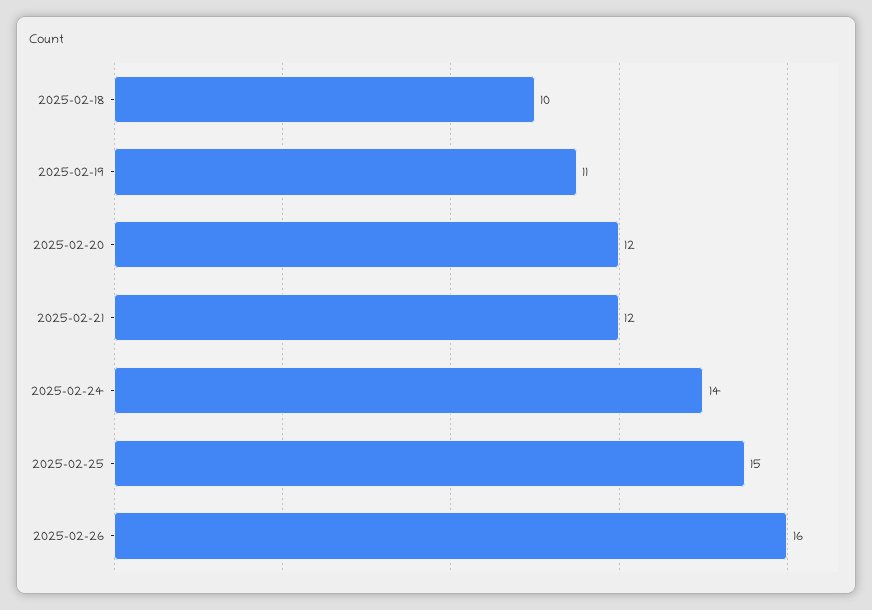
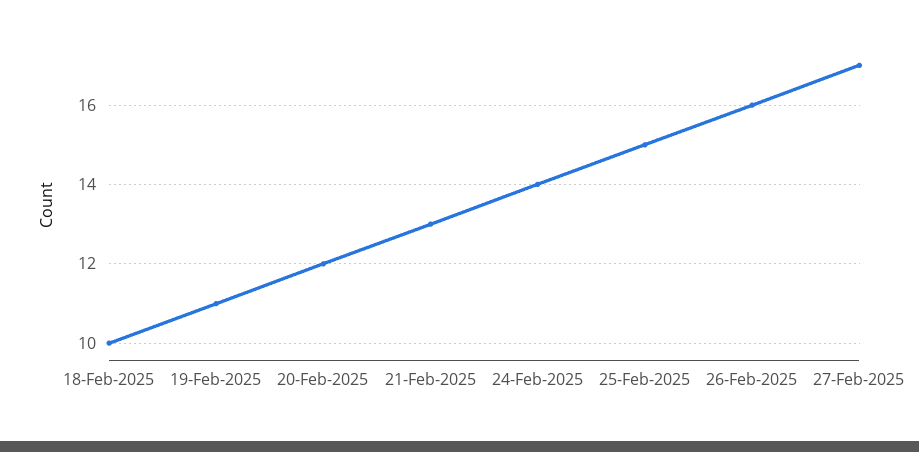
2025-02-21: 12 -> 13
27-Feb-2025: none -> 17

